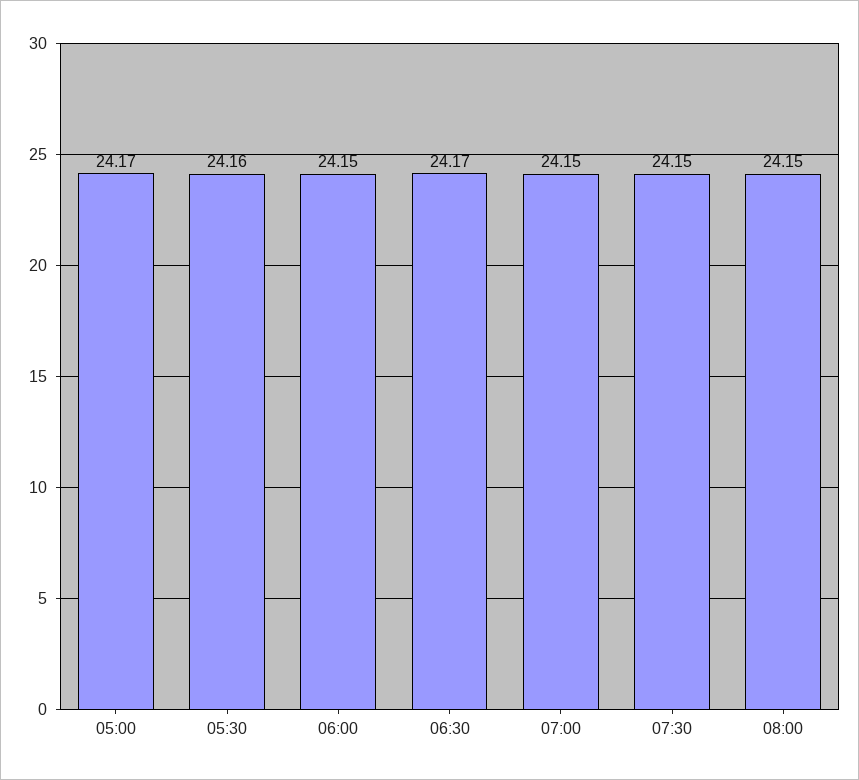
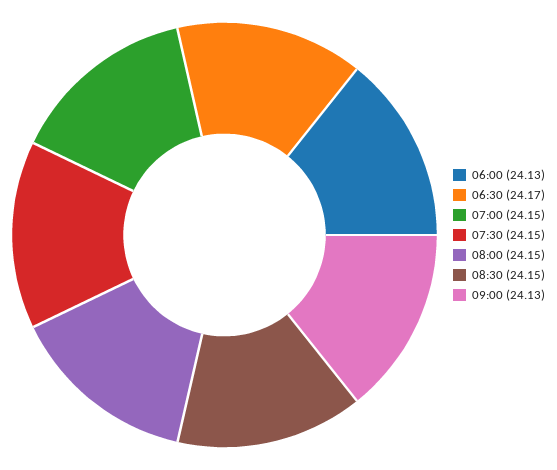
05:00: 24.17 -> none
05:30: 24.16 -> none
06:00: 24.15 -> 24.13
08:30: none -> 24.15
09:00: none -> 24.13

